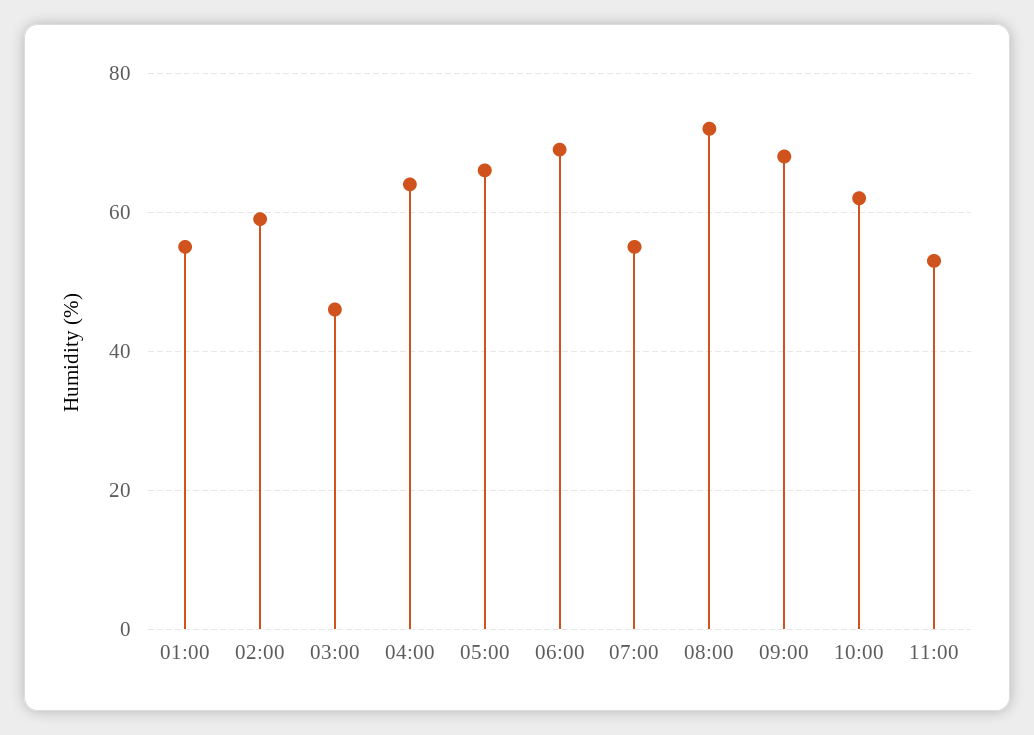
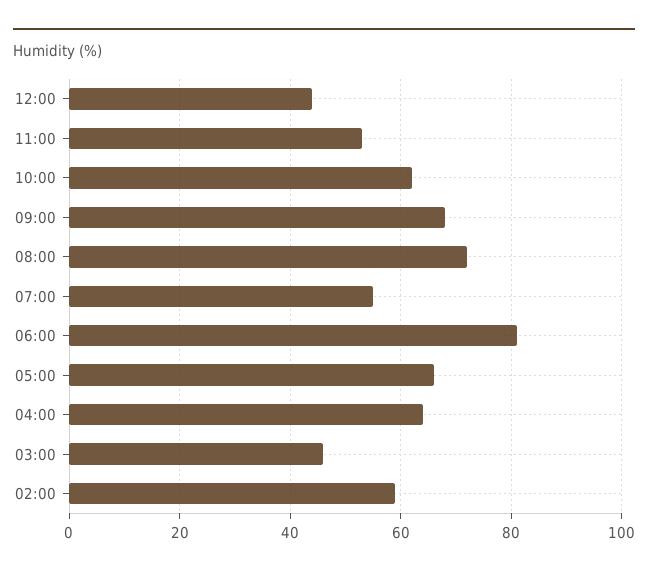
01:00: 55 -> none
06:00: 70 -> 80
12:00: none -> 45

